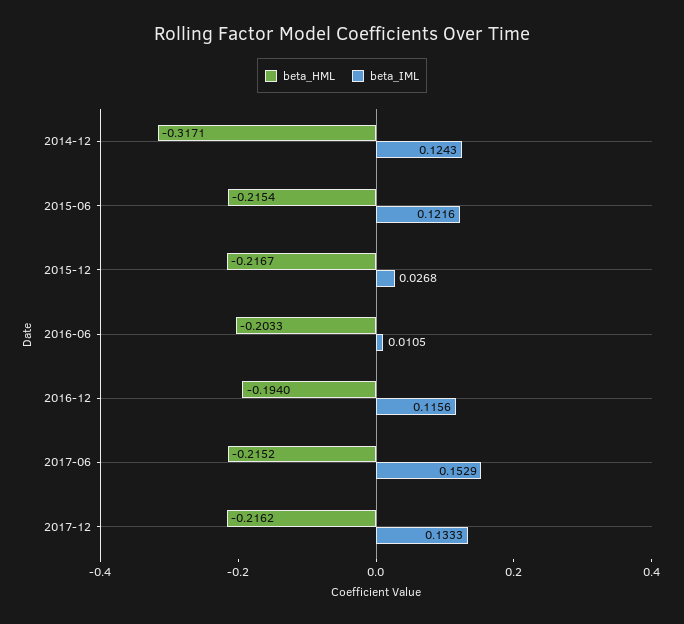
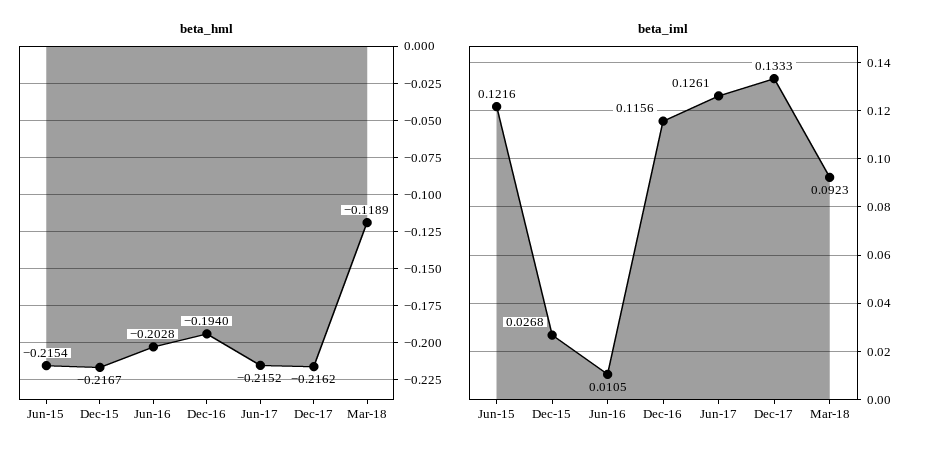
beta_HML, 2014-12: -0.3171 -> none
beta_IML, 2014-12: 0.1243 -> none
beta_HML, 2016-06: -0.2033 -> -0.2028
beta_IML, 2017-06: 0.1529 -> 0.1261
beta_HML, Mar-18: none -> -0.1189
beta_IML, Mar-18: none -> 0.0923

